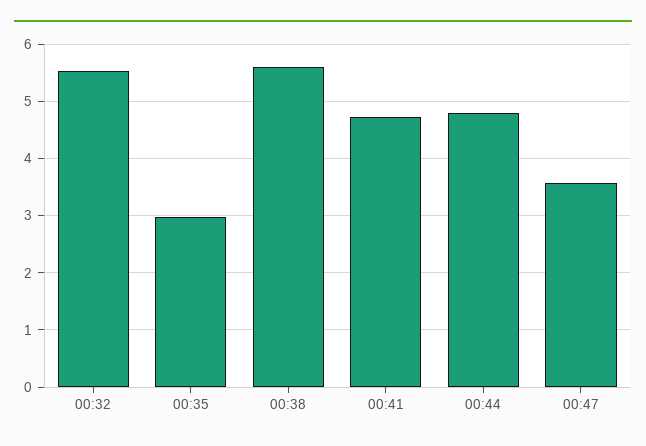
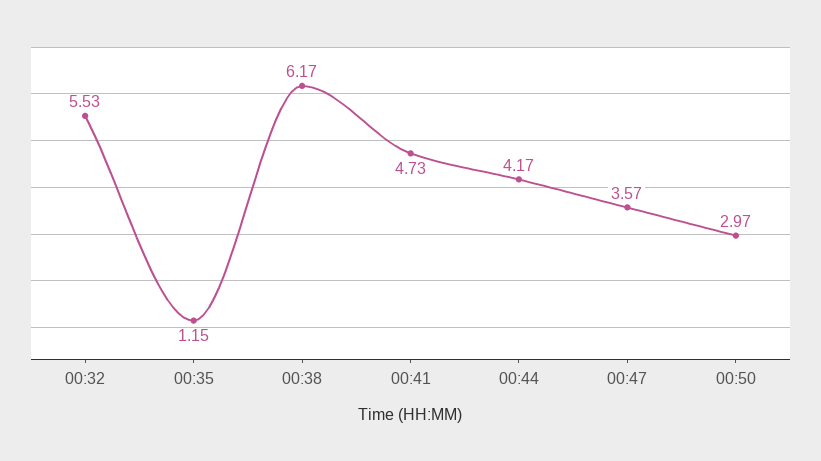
00:35: 3 -> 1.15
00:38: 5.6 -> 6.17
00:44: 4.8 -> 4.17
00:50: none -> 2.97

